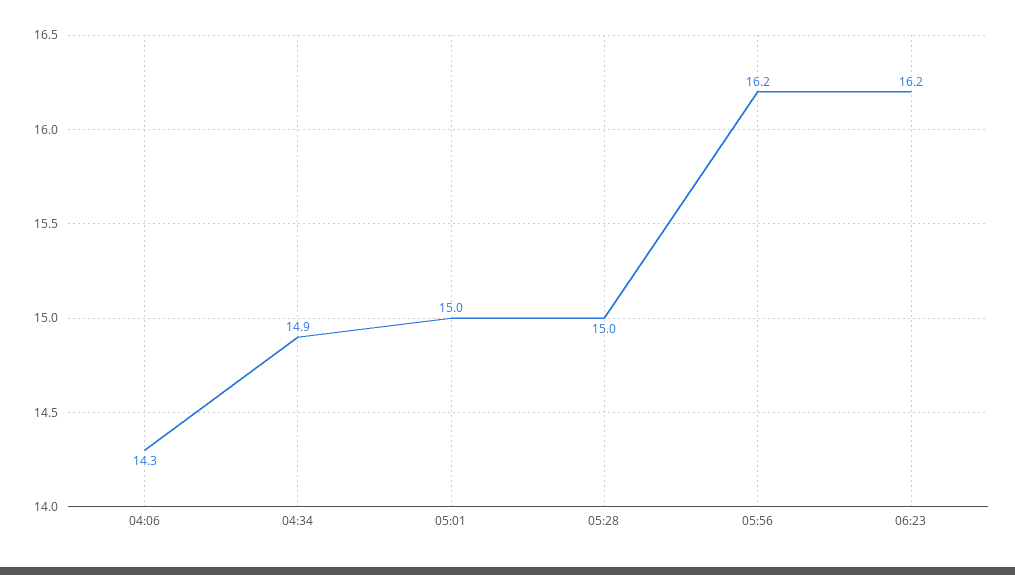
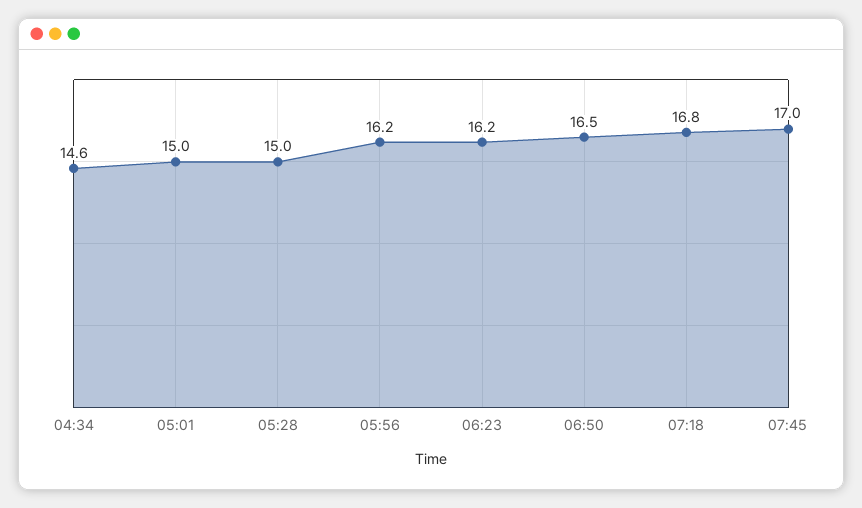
04:06: 14.3 -> none
04:34: 14.9 -> 14.6
06:50: none -> 16.5
07:18: none -> 16.8
07:45: none -> 17

